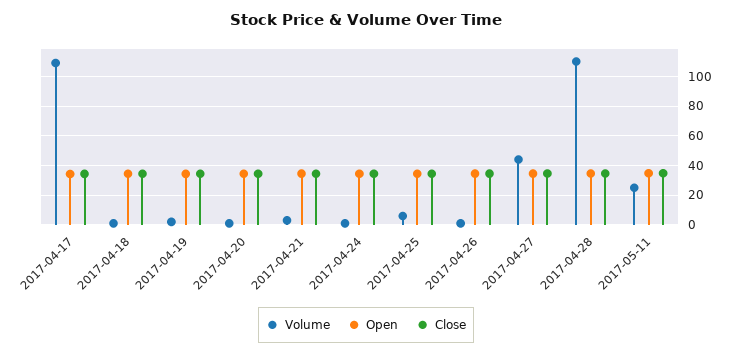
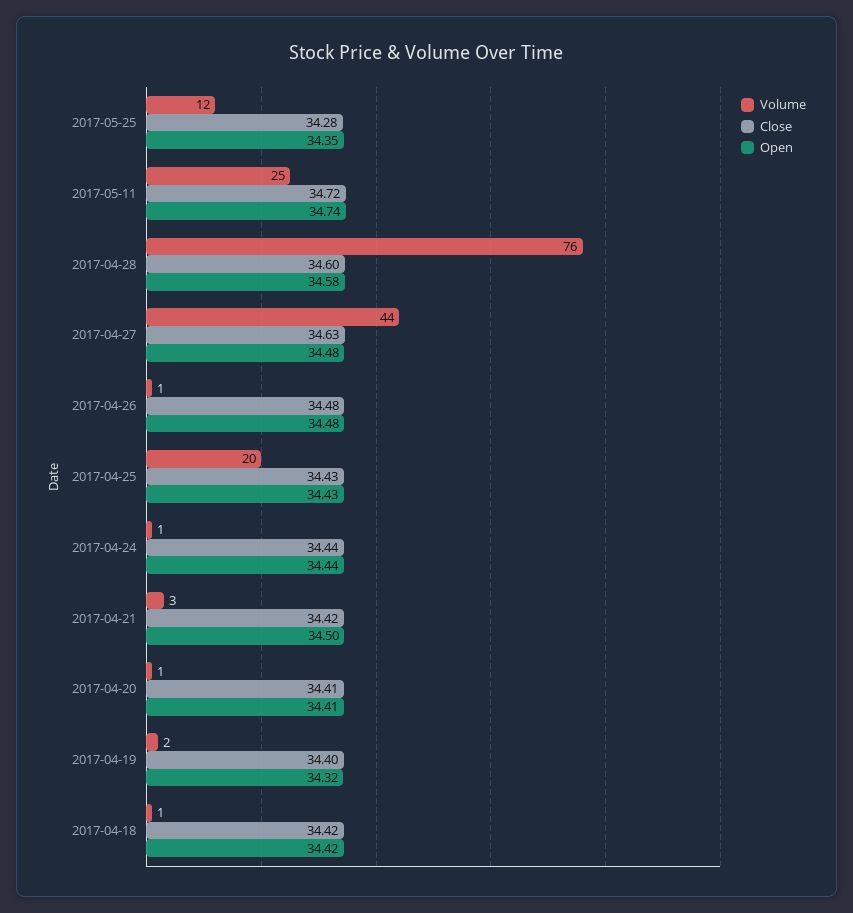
Volume, 2017-04-17: 110 -> none
Open, 2017-04-17: 35 -> none
Close, 2017-04-17: 35 -> none
Volume, 2017-04-25: 5 -> 20
Volume, 2017-04-28: 110 -> 76
Volume, 2017-05-25: none -> 12
Close, 2017-05-25: none -> 34.28
Open, 2017-05-25: none -> 34.35

